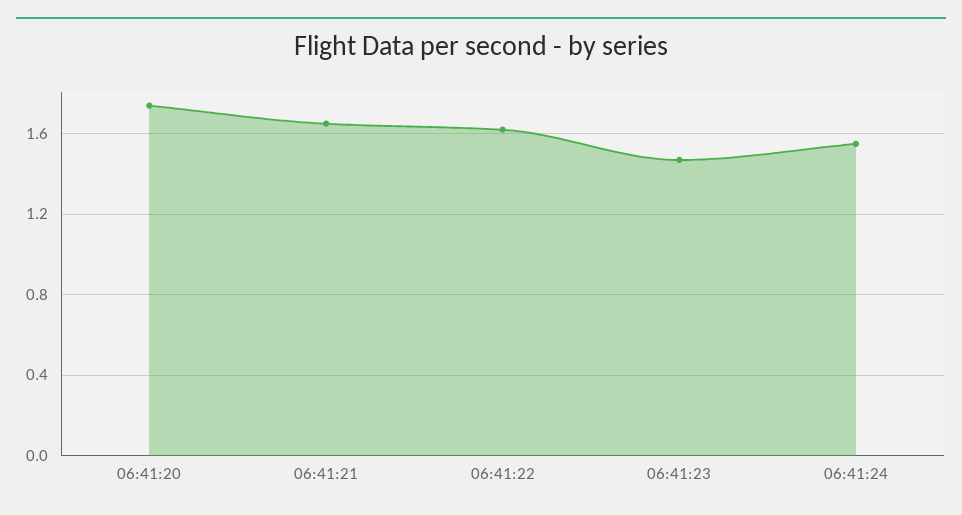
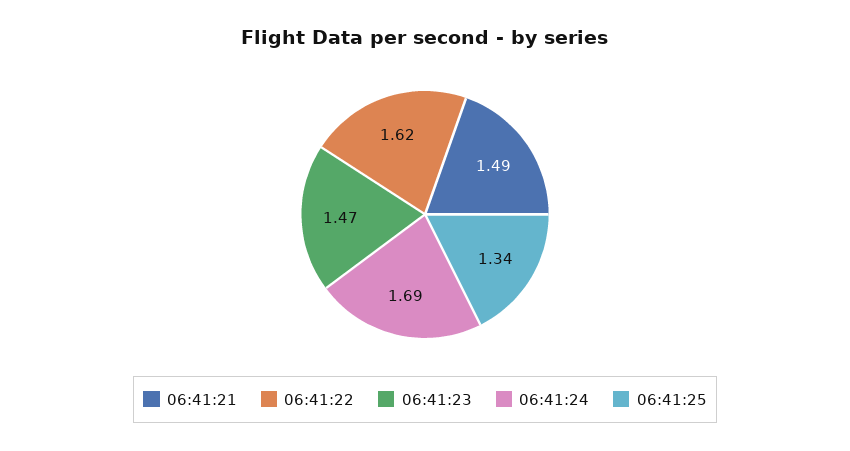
06:41:20: 1.75 -> none
06:41:21: 1.65 -> 1.49
06:41:24: 1.55 -> 1.69
06:41:25: none -> 1.34

